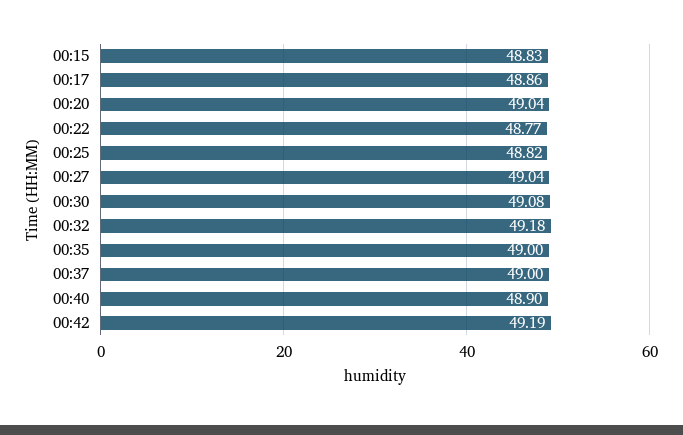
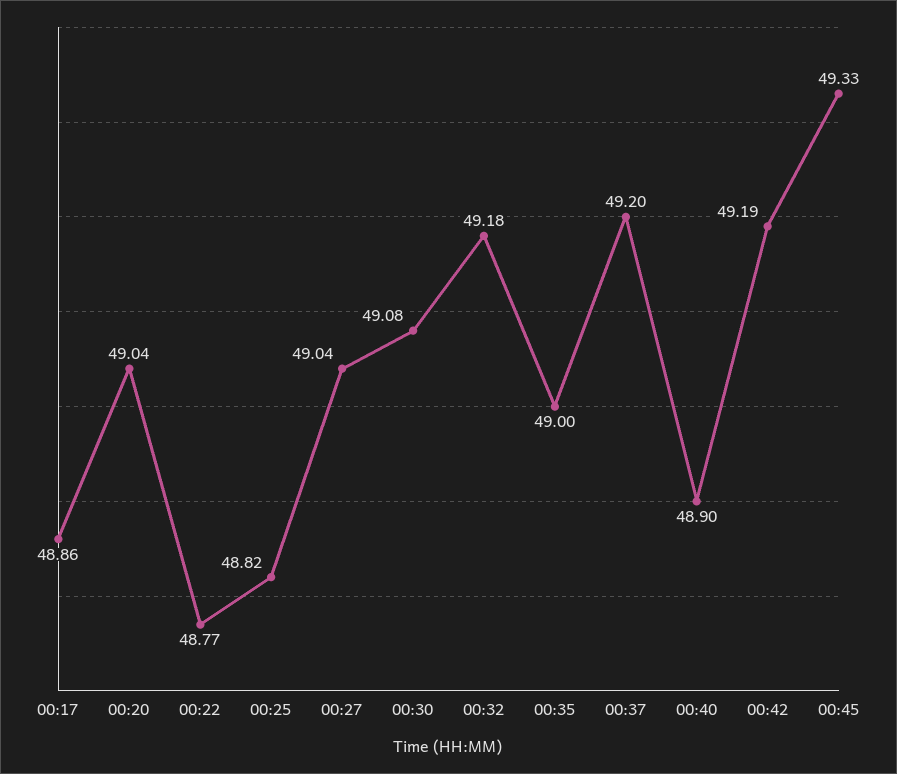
00:15: 48.83 -> none
00:37: 49 -> 49.2
00:45: none -> 49.33

